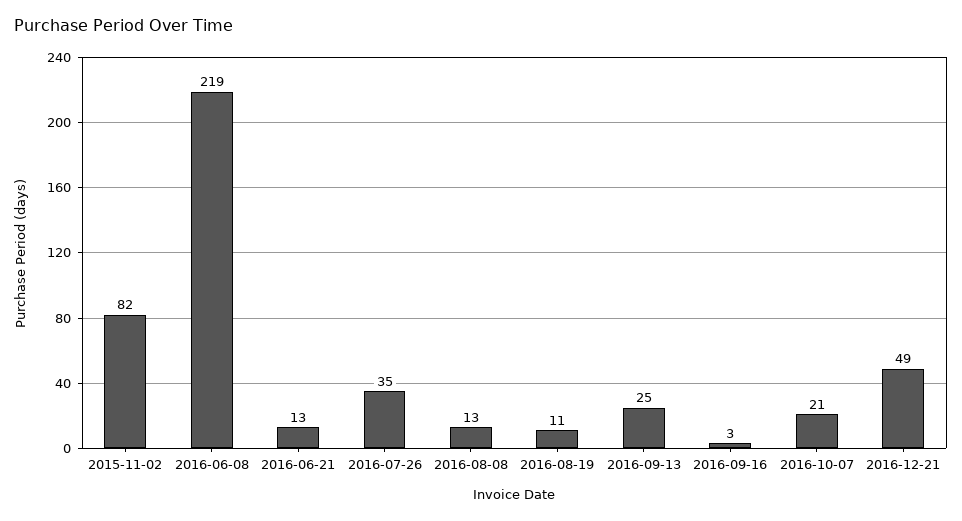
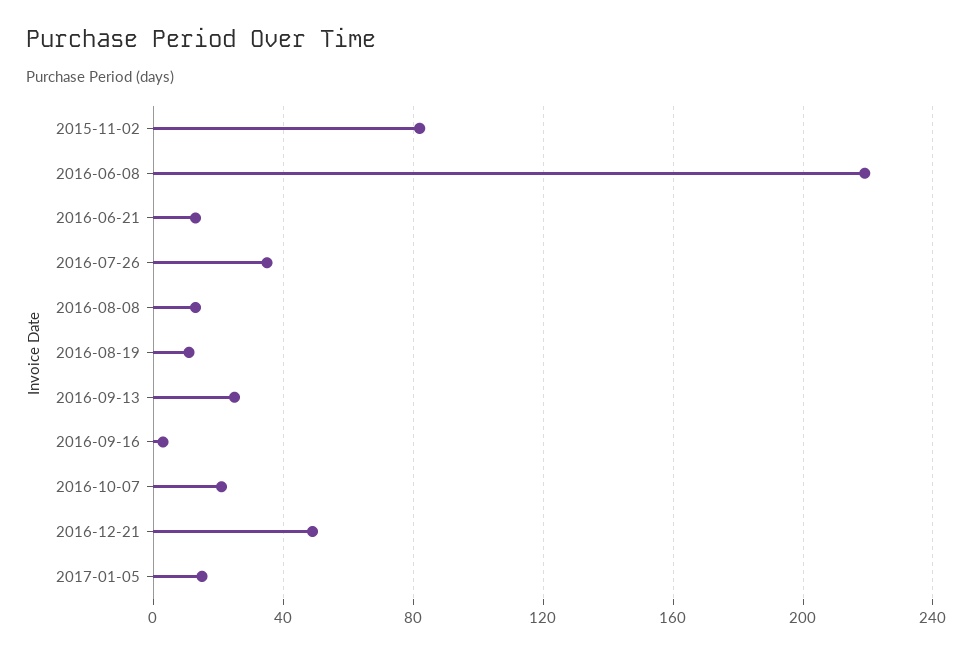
2017-01-05: none -> 15

